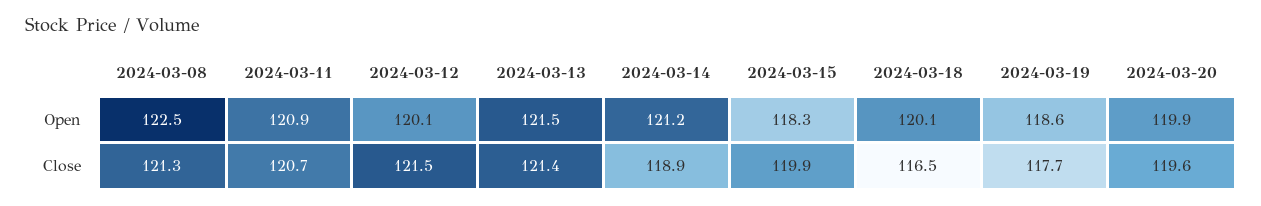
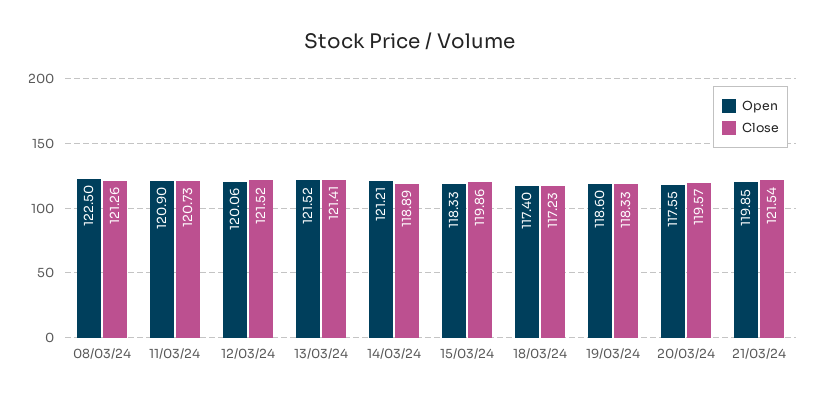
Open, 2024-03-18: 120.1 -> 117.4
Open, 2024-03-20: 119.9 -> 117.55
Close, 2024-03-18: 116.5 -> 117.23
Close, 2024-03-19: 117.7 -> 118.33
Open, 21/03/24: none -> 119.85
Close, 21/03/24: none -> 121.54

